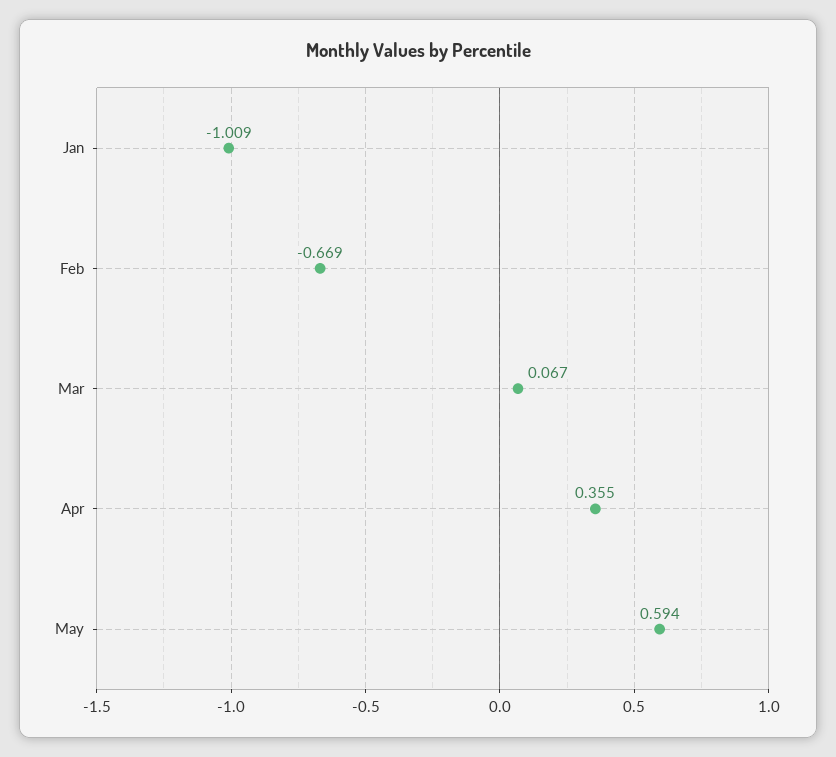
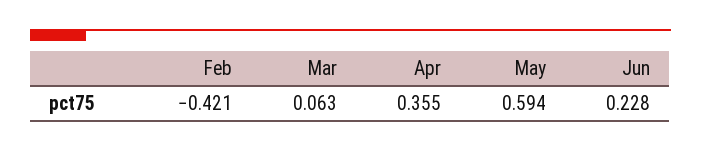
Jan: -1.009 -> none
Feb: -0.669 -> -0.421
Mar: 0.067 -> 0.063
Jun: none -> 0.228

